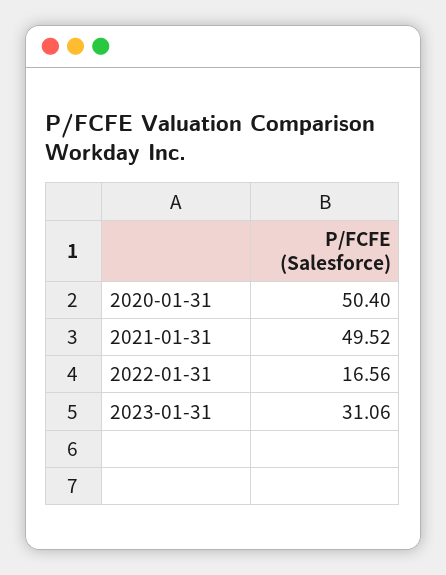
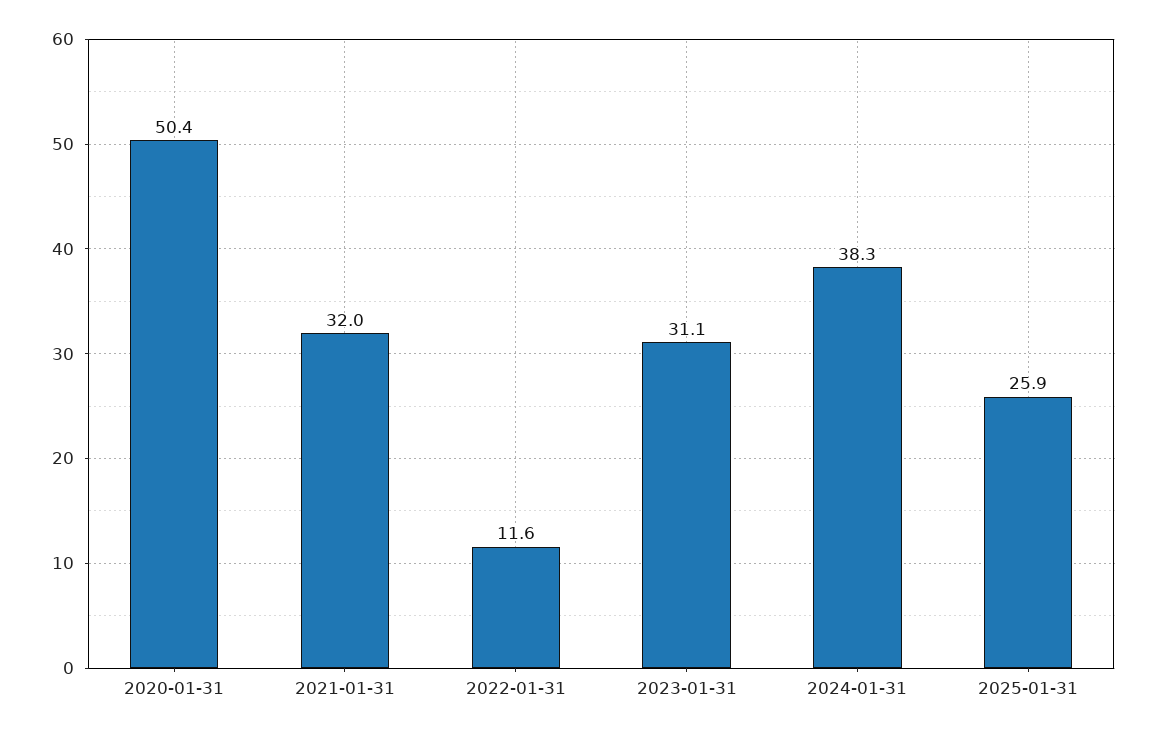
2021-01-31: 49.52 -> 32
2022-01-31: 16.56 -> 11.6
2024-01-31: none -> 38.3
2025-01-31: none -> 25.9

